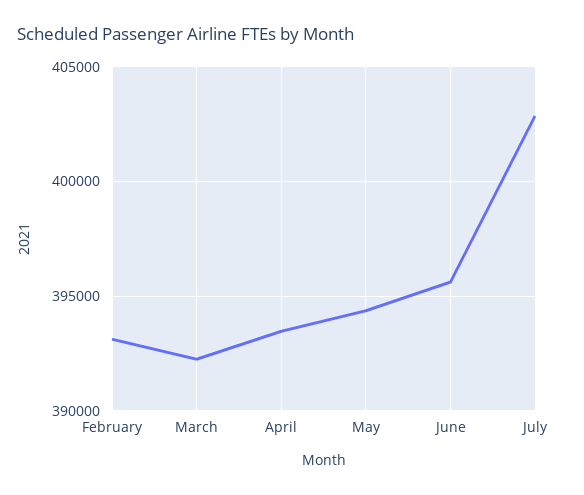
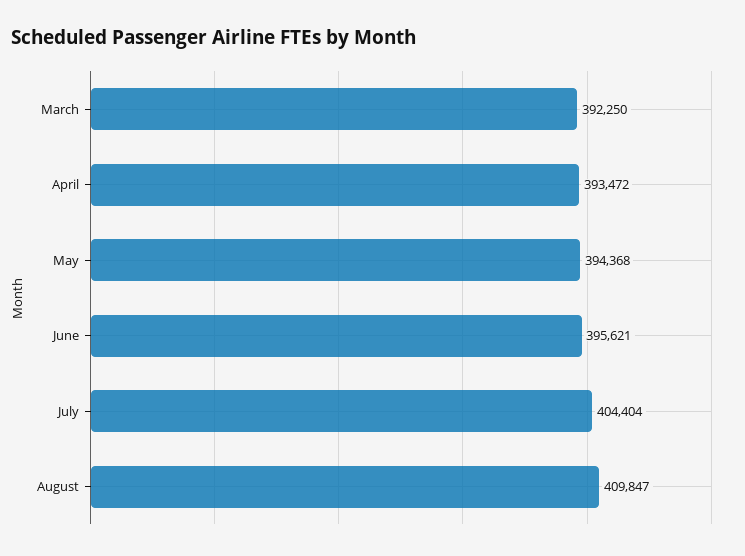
February: 393000 -> none
July: 403000 -> 404404
August: none -> 409847

